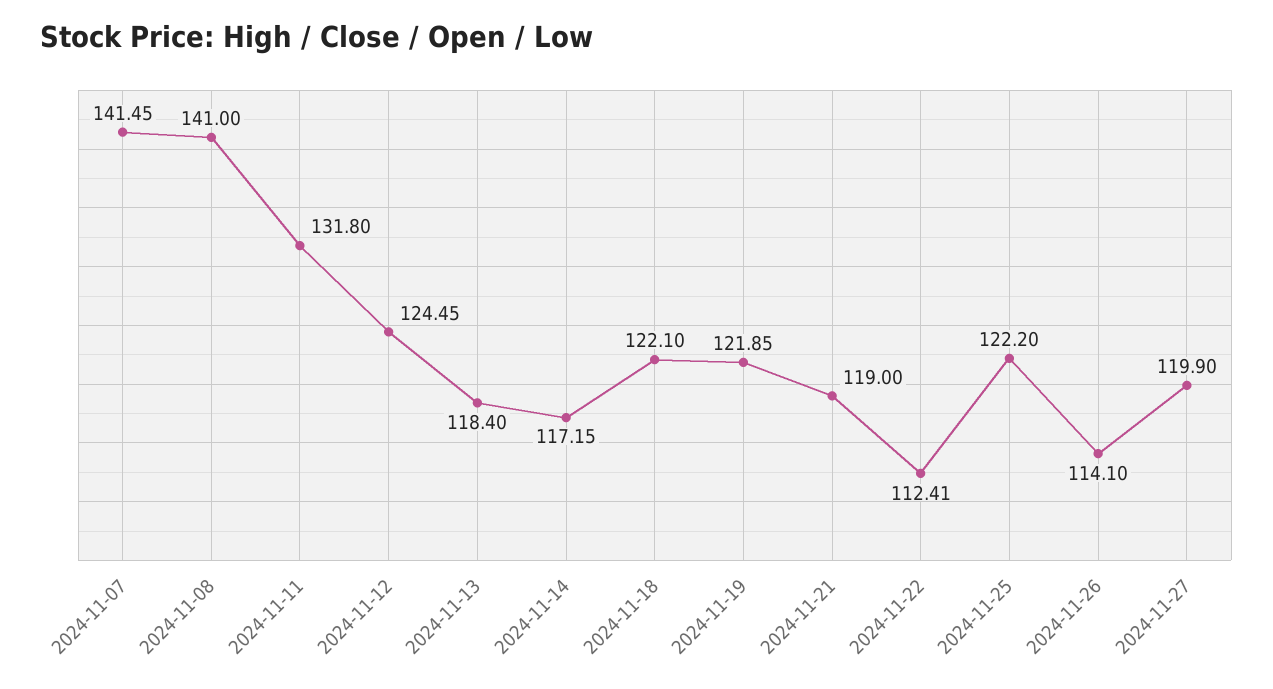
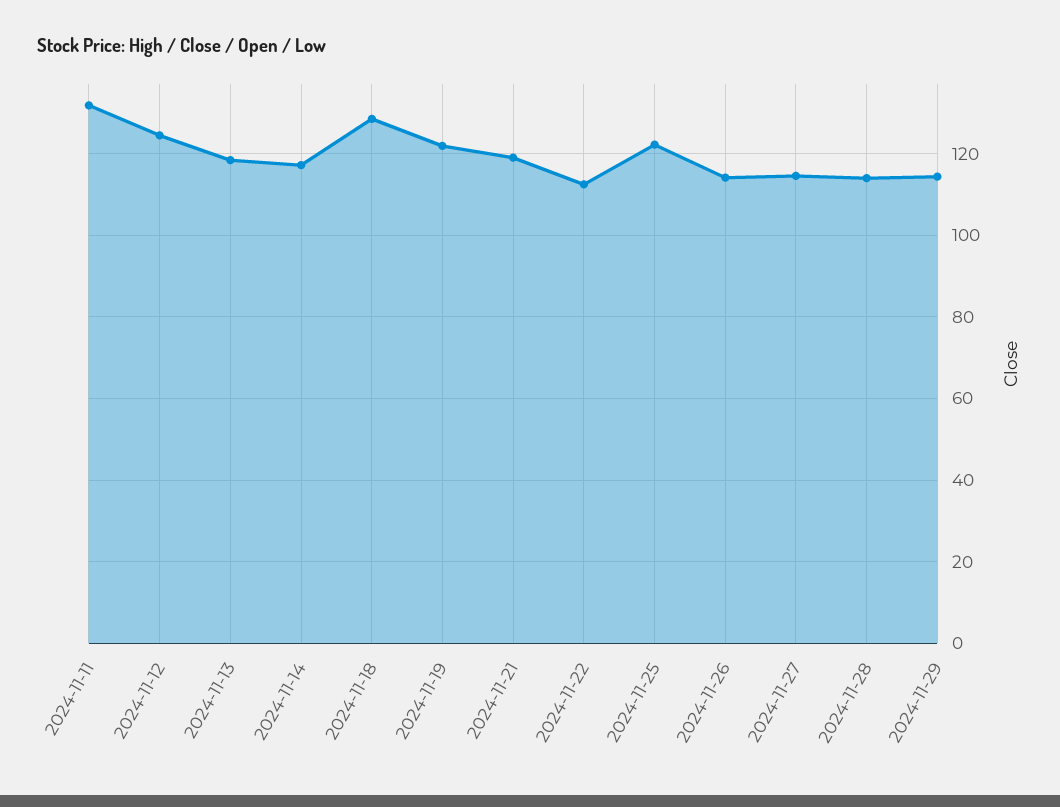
2024-11-07: 141.45 -> none
2024-11-08: 141 -> none
2024-11-18: 122.1 -> 128
2024-11-27: 119.9 -> 114
2024-11-28: none -> 114
2024-11-29: none -> 114

